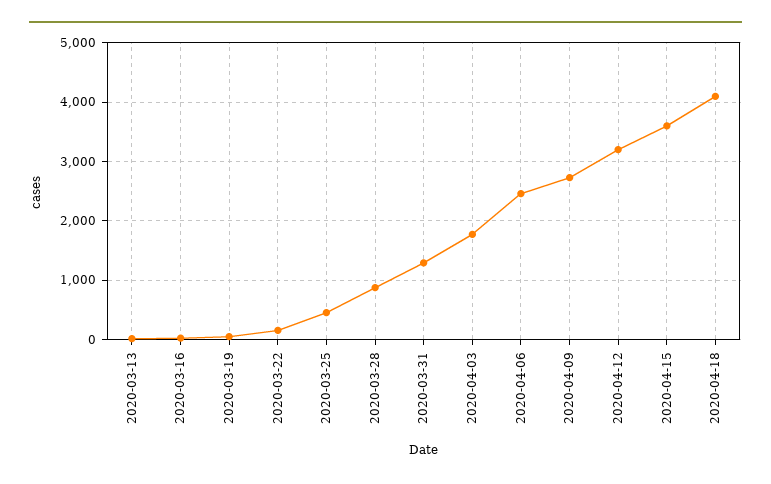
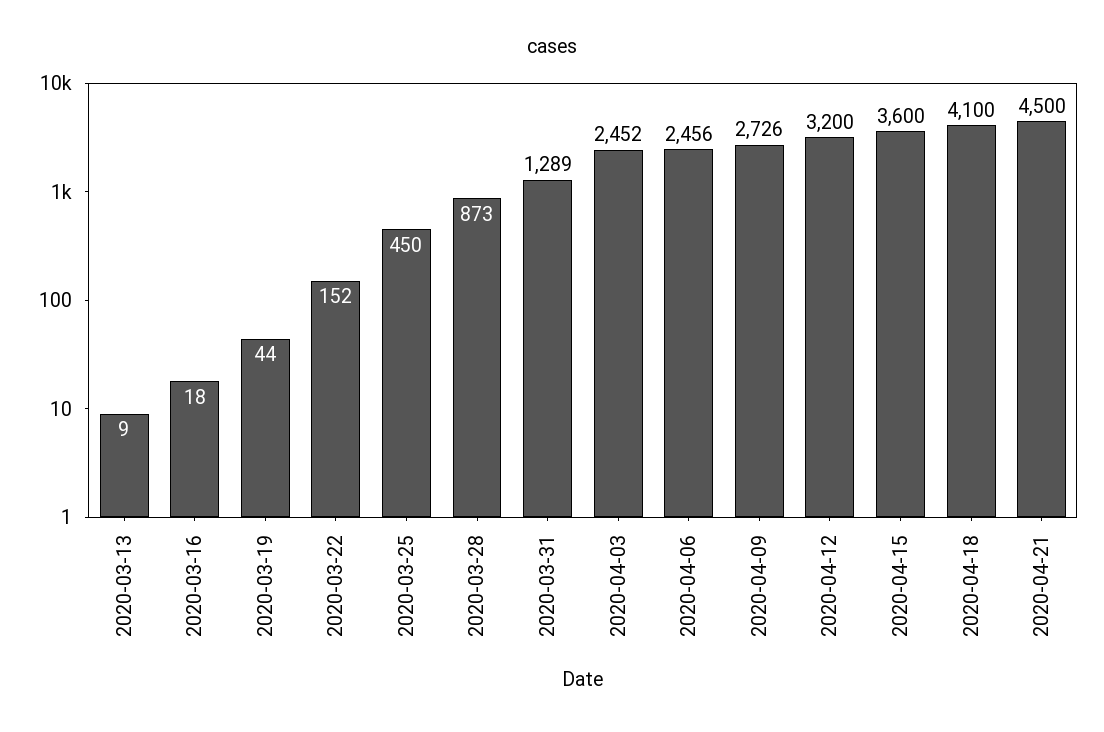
2020-04-03: 1800 -> 2452
2020-04-21: none -> 4500

